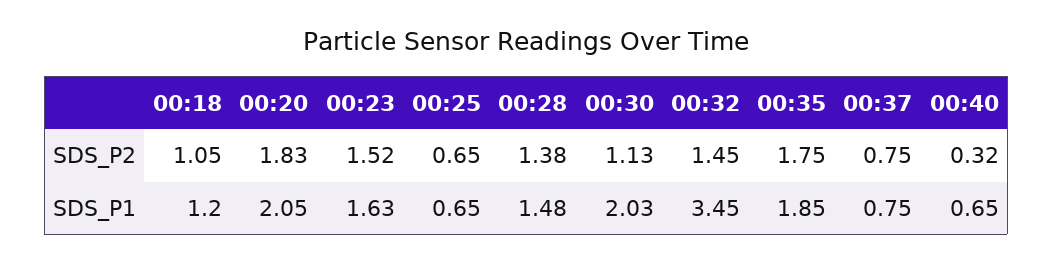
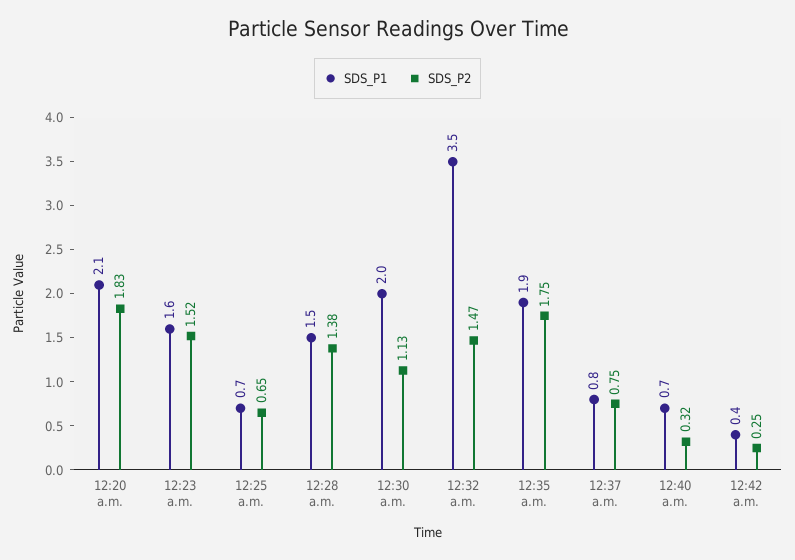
SDS_P2, 00:18: 1.05 -> none
SDS_P2, 00:32: 1.45 -> 1.47
SDS_P1, 00:18: 1.2 -> none
SDS_P1, 12:42 a.m.: none -> 0.4
SDS_P2, 12:42 a.m.: none -> 0.25

